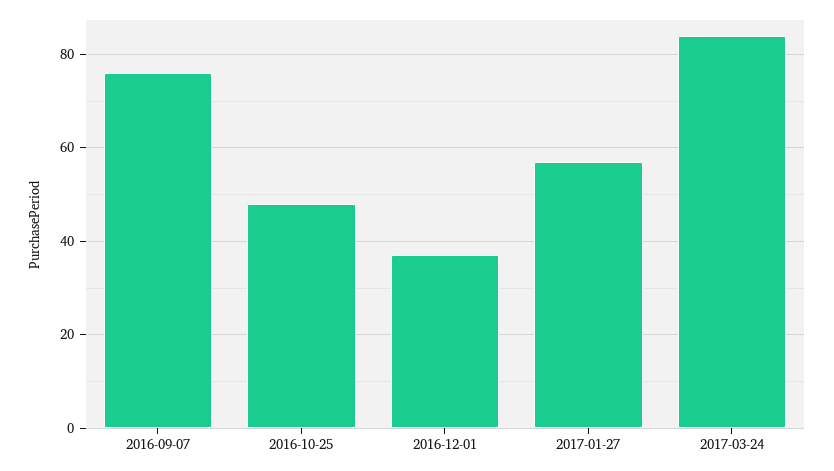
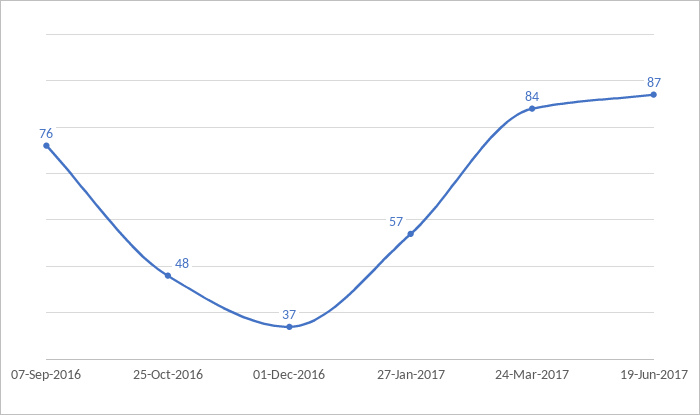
19-Jun-2017: none -> 87

